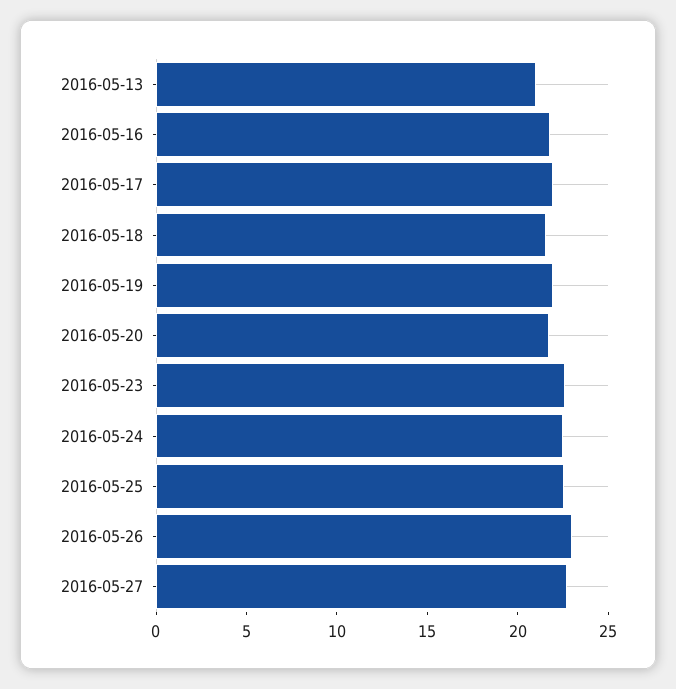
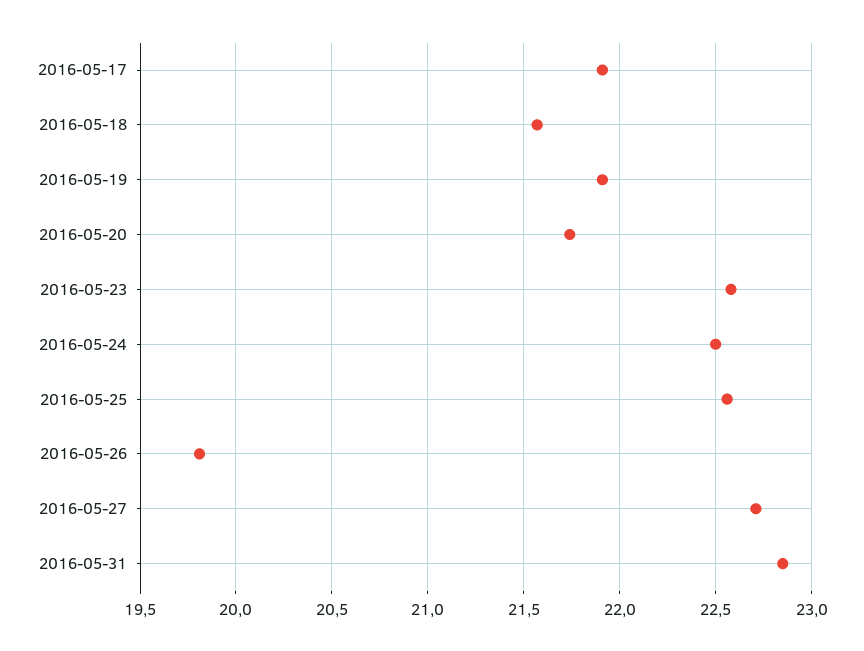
2016-05-13: 21 -> none
2016-05-16: 22 -> none
2016-05-26: 23 -> 19.8
2016-05-31: none -> 22.85

